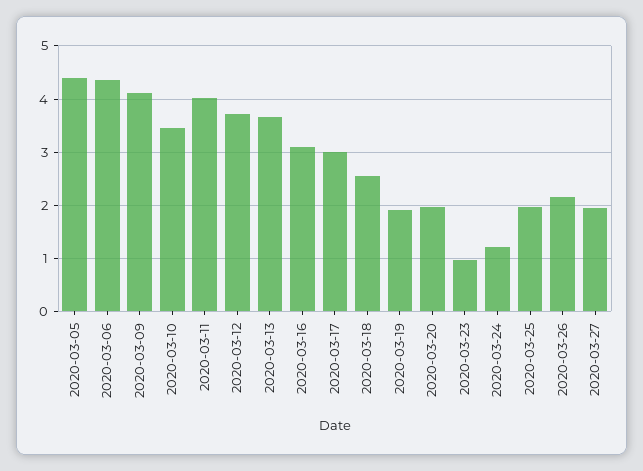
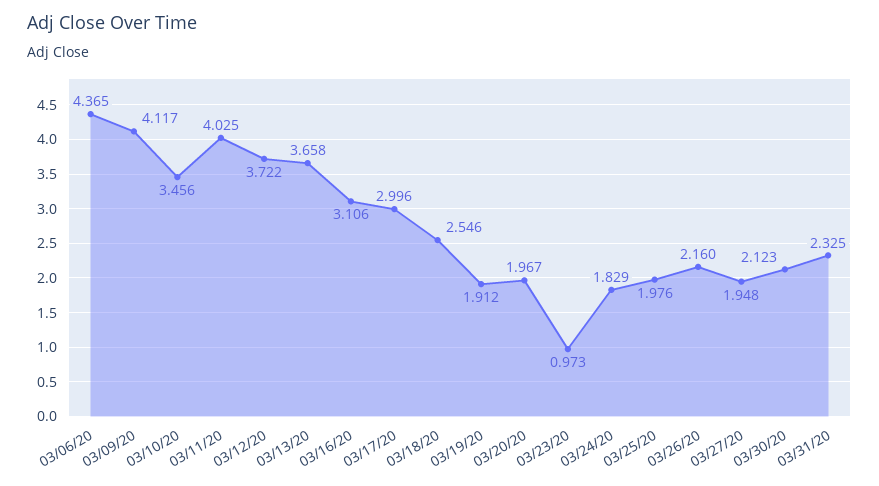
2020-03-05: 4.4 -> none
2020-03-24: 1.2 -> 1.829
03/30/20: none -> 2.123
03/31/20: none -> 2.325

